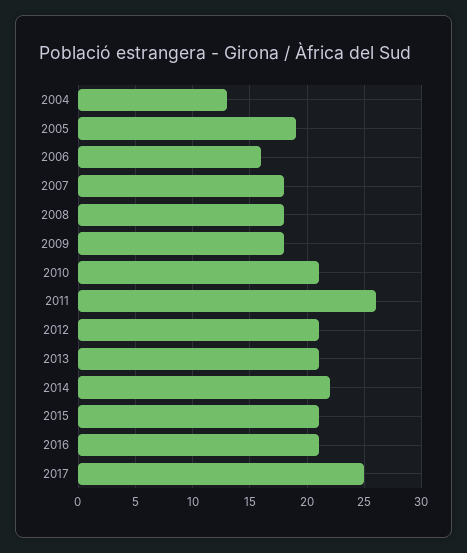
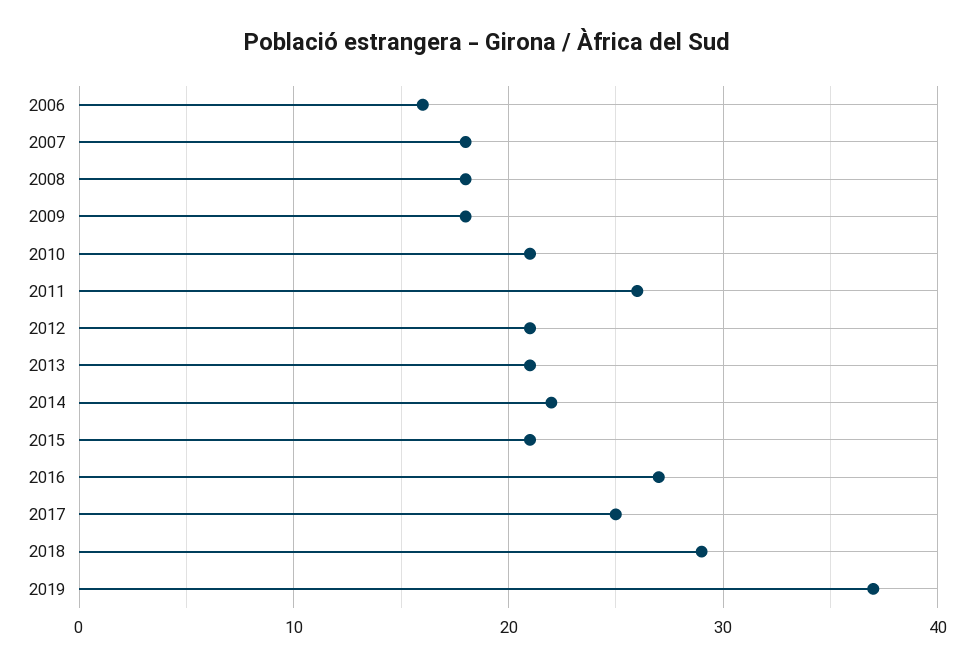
2004: 13 -> none
2005: 19 -> none
2016: 21 -> 27
2018: none -> 29
2019: none -> 37

